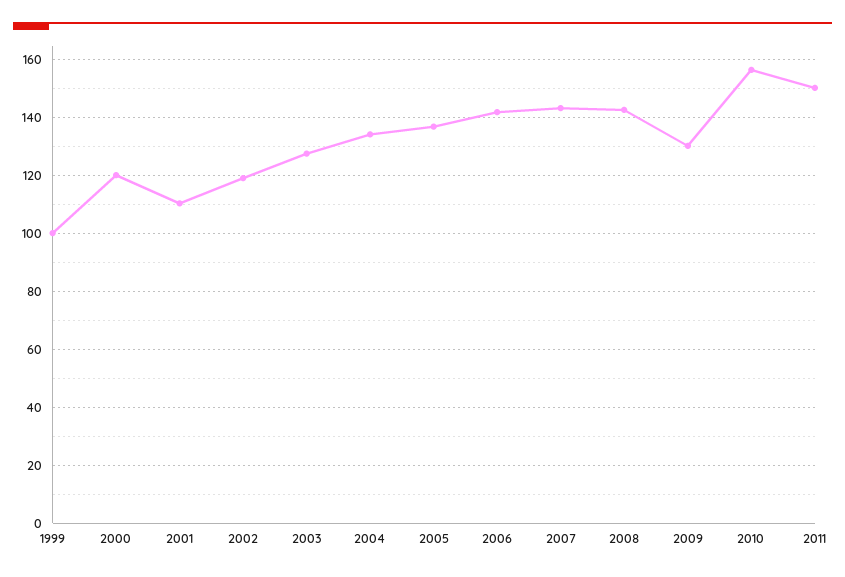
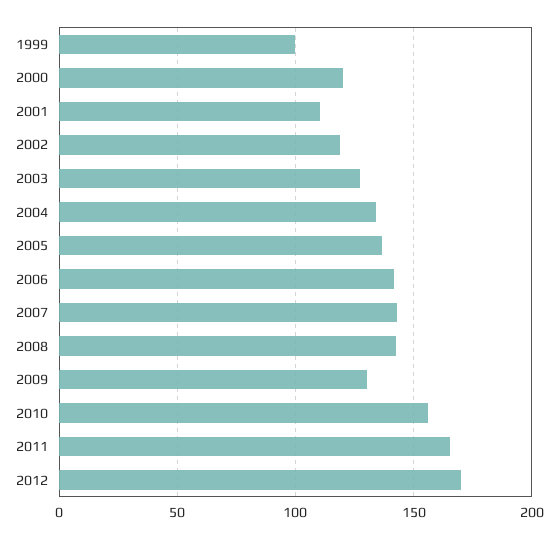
2011: 150 -> 165
2012: none -> 170

